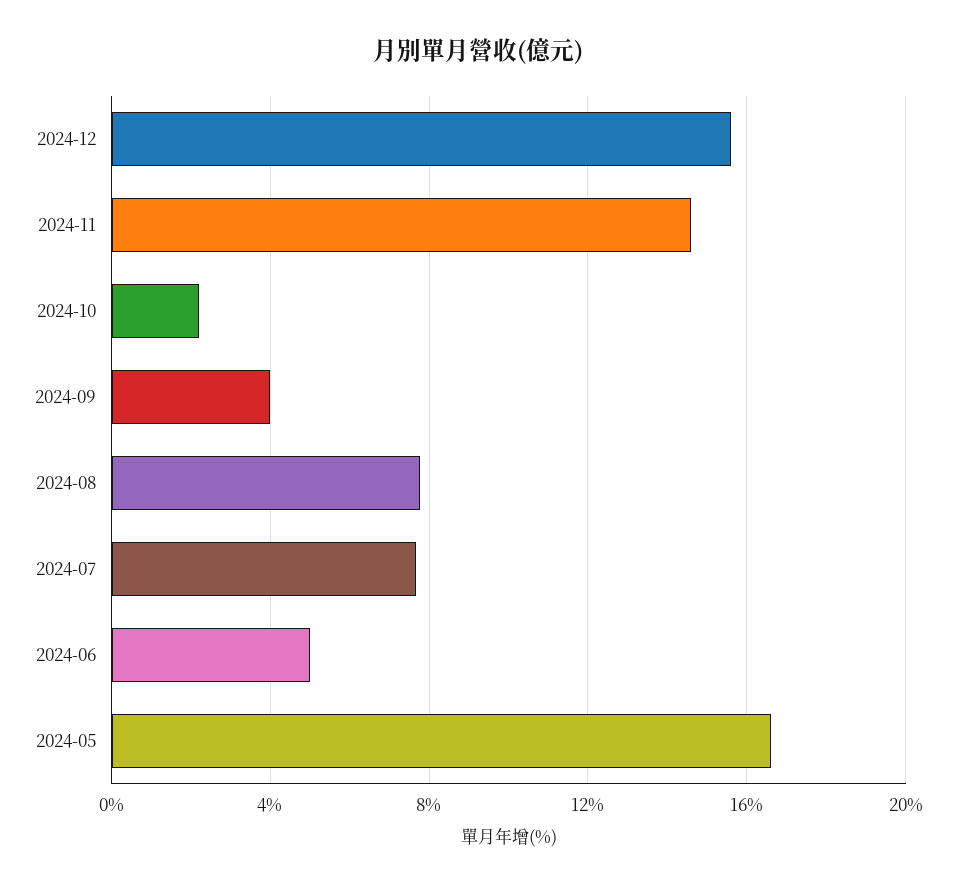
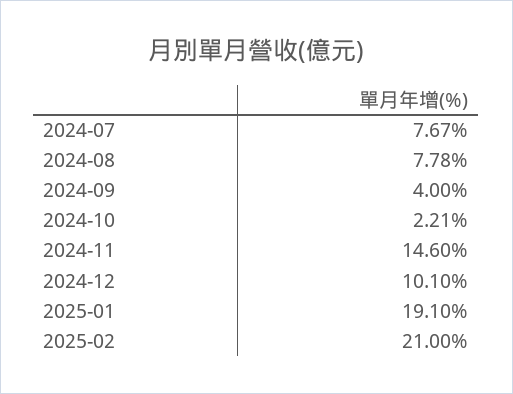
2024-12: 15.5 -> 10.1
2024-06: 5 -> none
2024-05: 16.5 -> none
2025-01: none -> 19.1
2025-02: none -> 21

